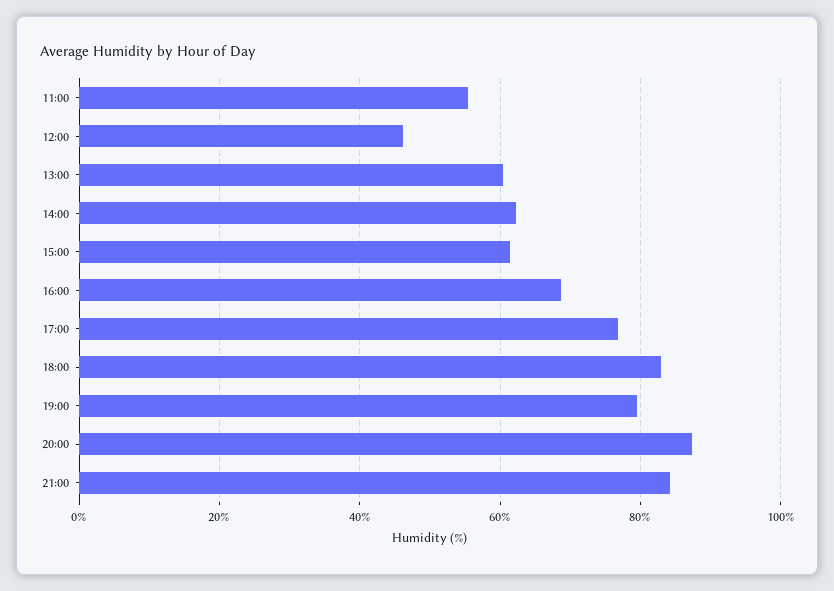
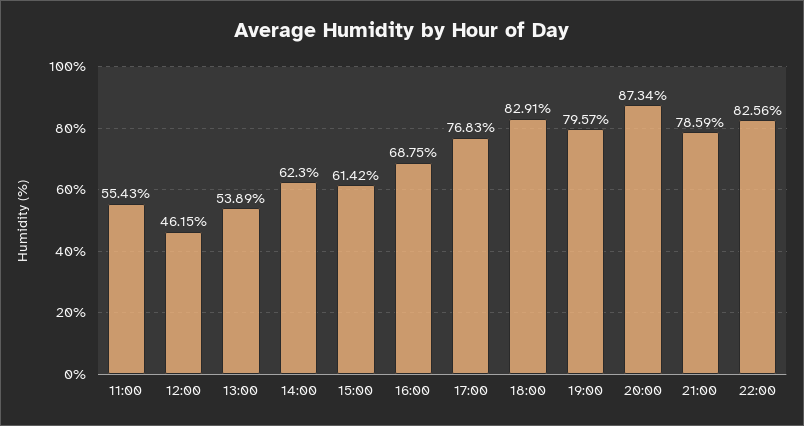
13:00: 60 -> 53.89
21:00: 84 -> 78.59
22:00: none -> 82.56

